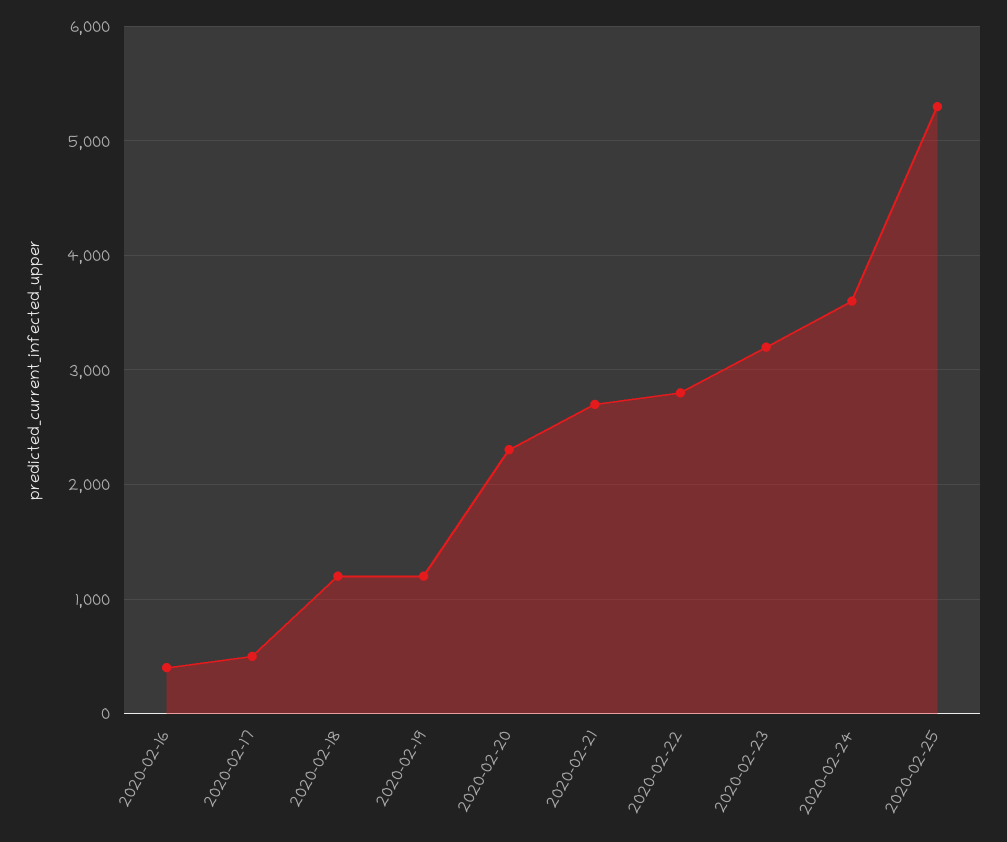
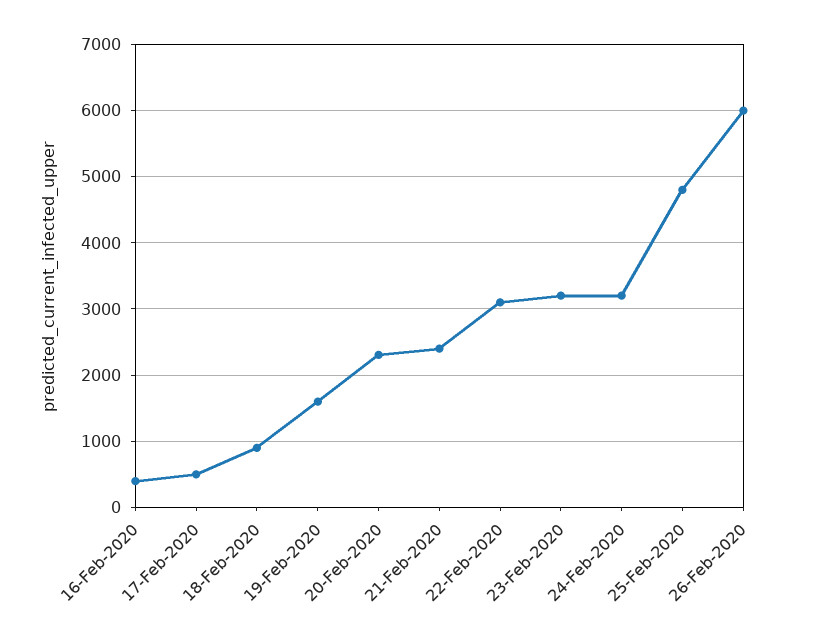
2020-02-18: 1200 -> 900
2020-02-19: 1200 -> 1600
2020-02-21: 2700 -> 2400
2020-02-22: 2800 -> 3100
2020-02-24: 3600 -> 3200
2020-02-25: 5300 -> 4800
26-Feb-2020: none -> 6000

